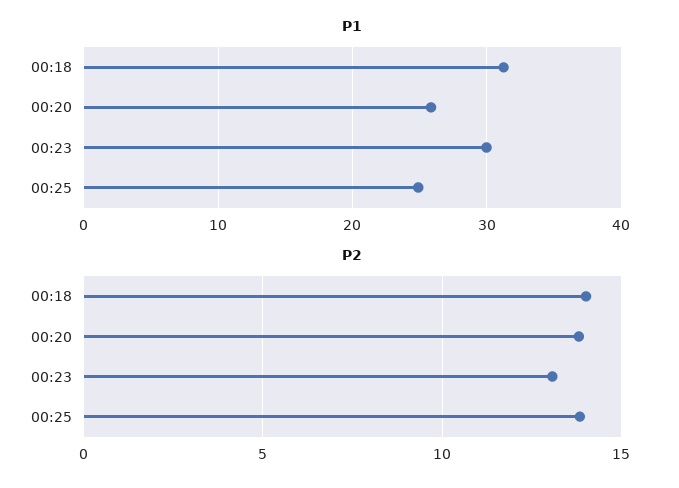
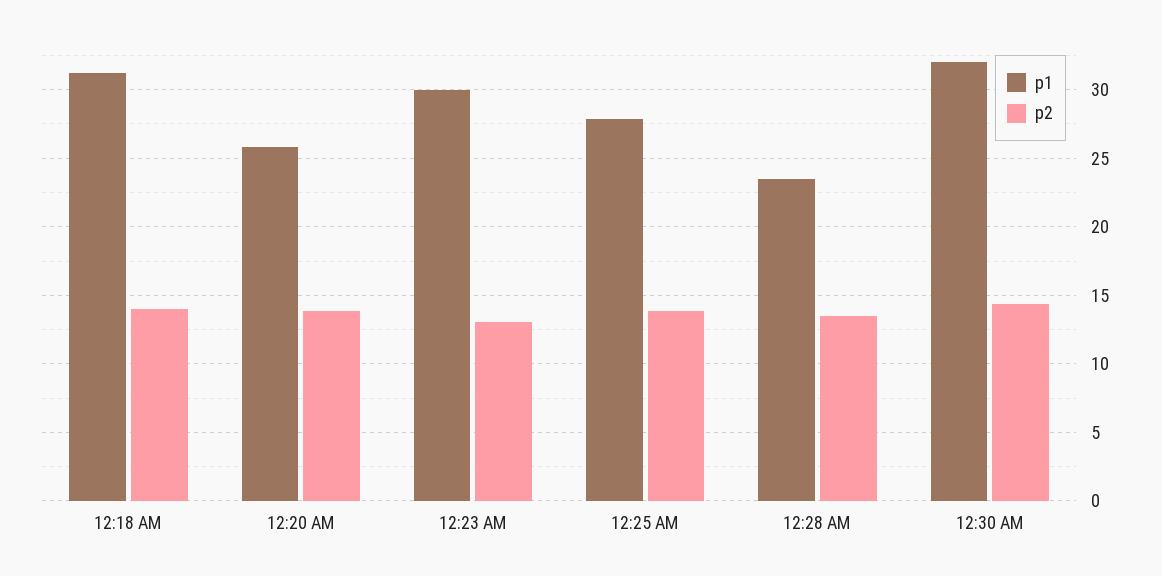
P1, 00:25: 25 -> 28
P1, 12:28 AM: none -> 23.5
P2, 12:28 AM: none -> 13.5
P1, 12:30 AM: none -> 32
P2, 12:30 AM: none -> 14.5

